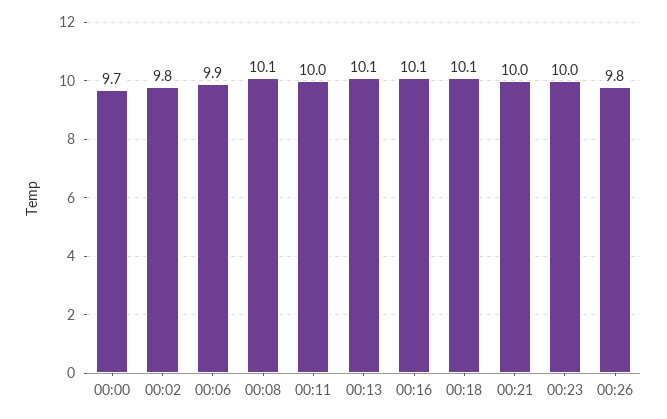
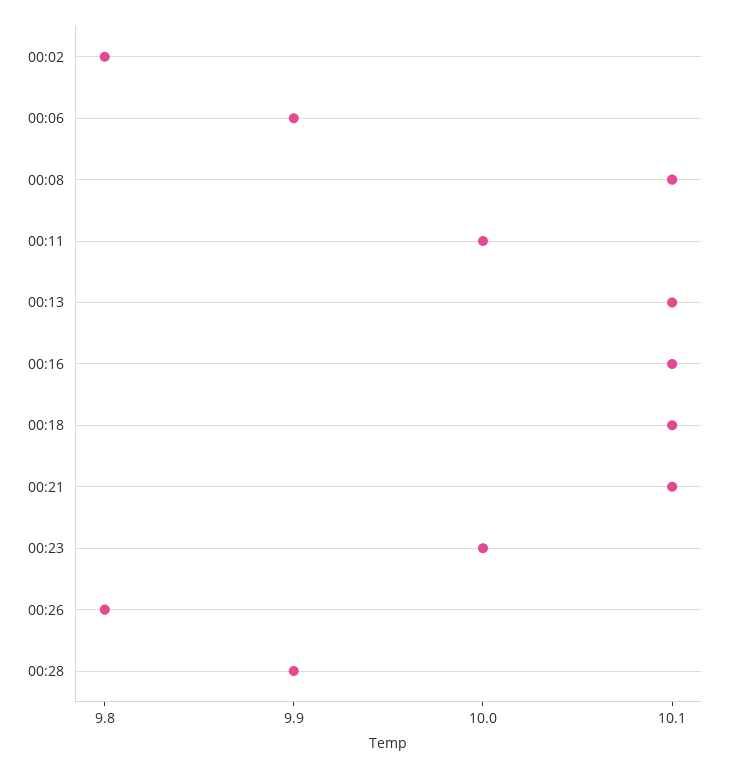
00:00: 9.7 -> none
00:21: 10 -> 10.1
00:28: none -> 9.9

